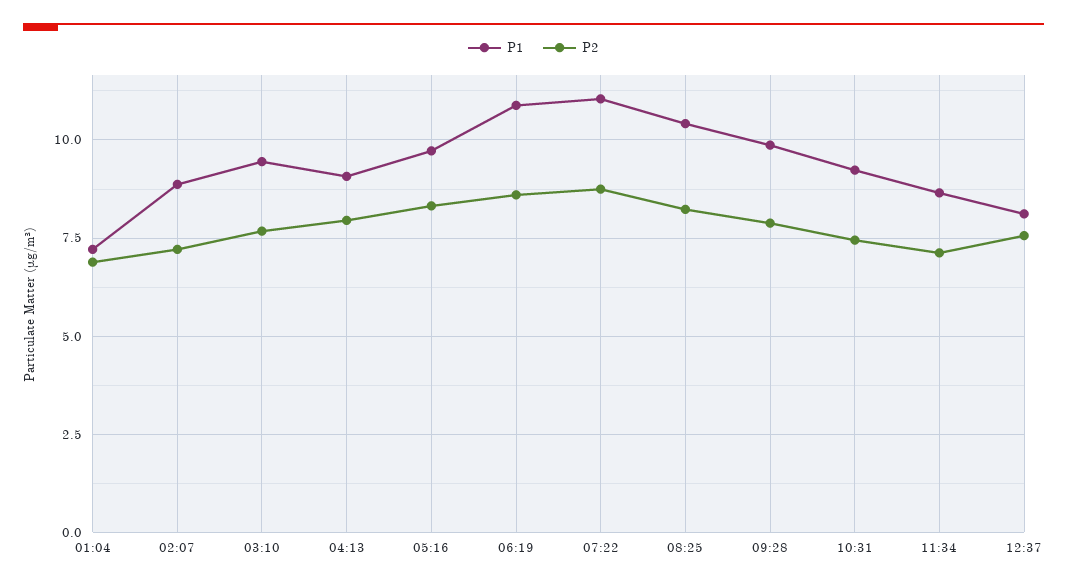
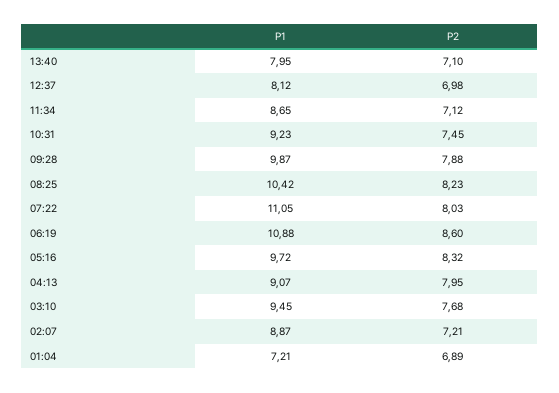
P2, 07:22: 8.75 -> 8.03
P2, 12:37: 7.5 -> 6.98
P1, 13:40: none -> 7.95
P2, 13:40: none -> 7.1

